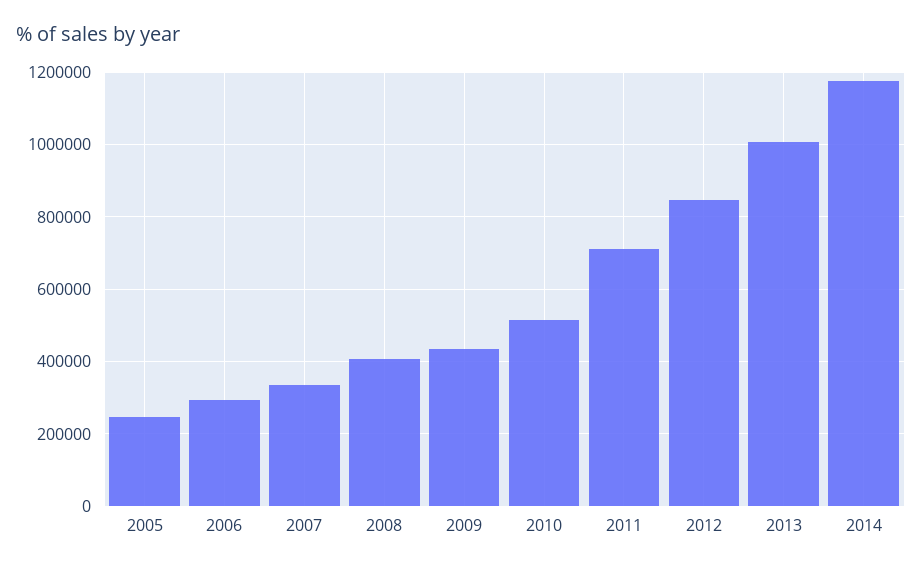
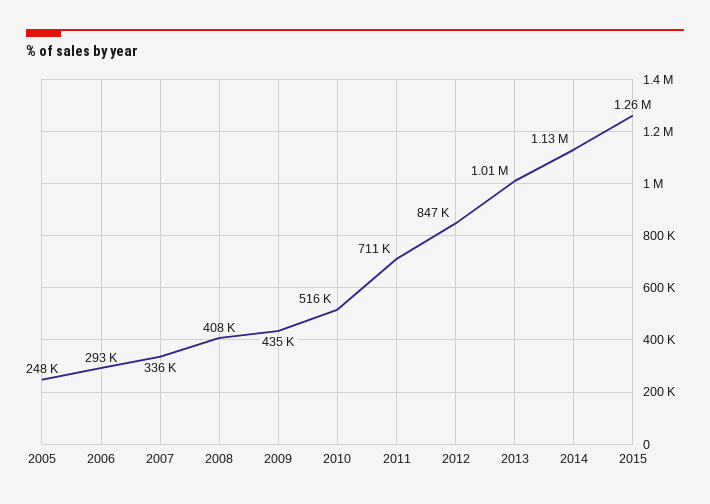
2014: 1180000 -> 1130000
2015: none -> 1260000

